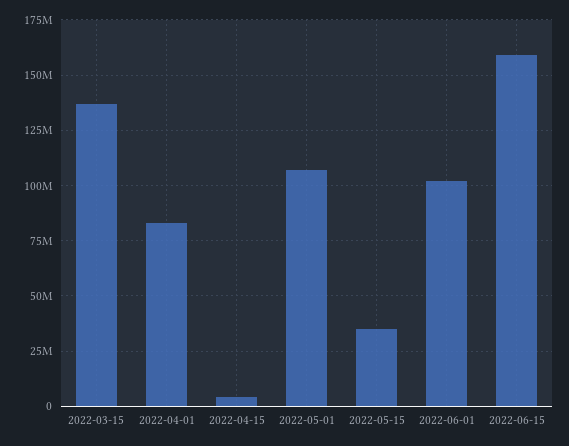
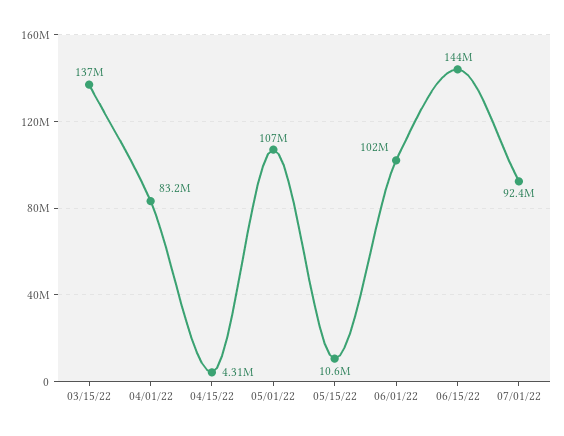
2022-05-15: 35000000 -> 10600000
2022-06-15: 160000000 -> 144000000
07/01/22: none -> 92400000

